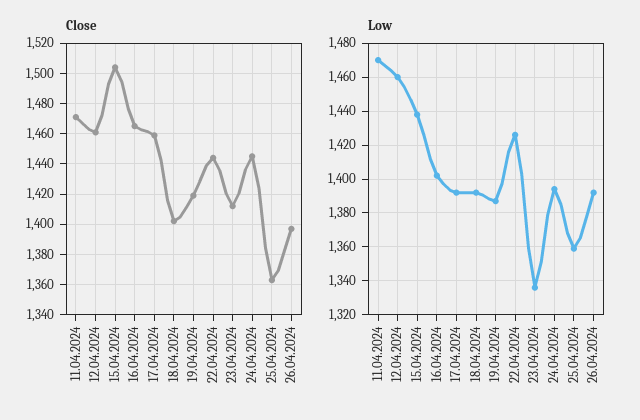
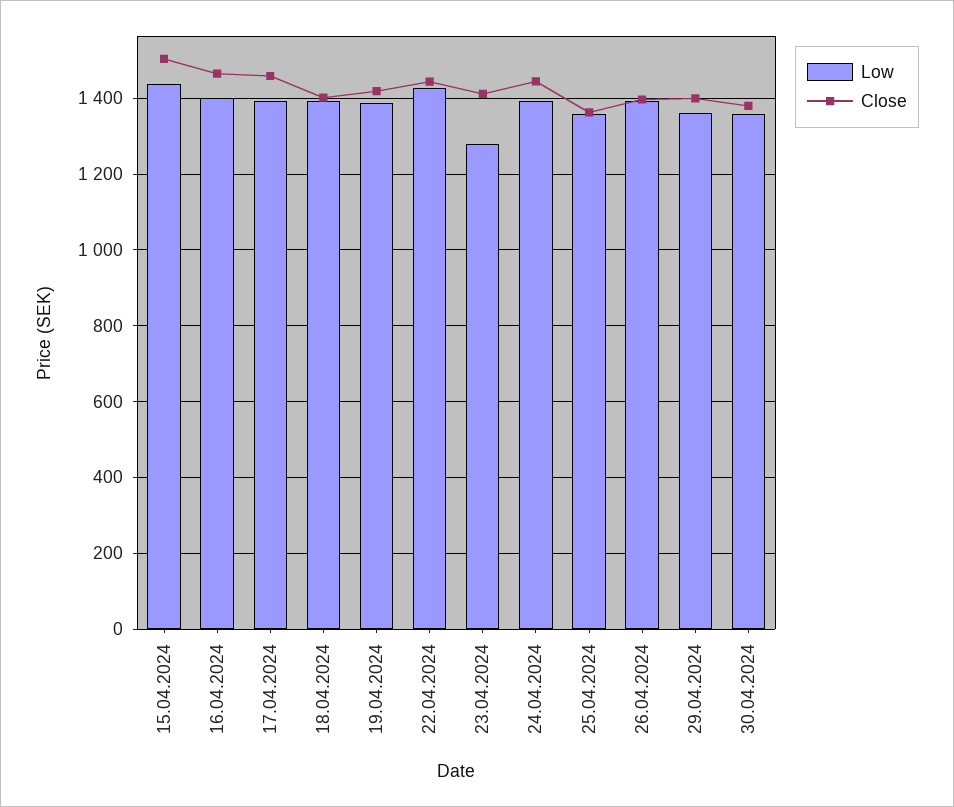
Close, 11.04.2024: 1470 -> none
Close, 12.04.2024: 1460 -> none
Low, 11.04.2024: 1470 -> none
Low, 12.04.2024: 1460 -> none
Low, 23.04.2024: 1335 -> 1280
Low, 29.04.2024: none -> 1360
Close, 29.04.2024: none -> 1400
Low, 30.04.2024: none -> 1360
Close, 30.04.2024: none -> 1380

